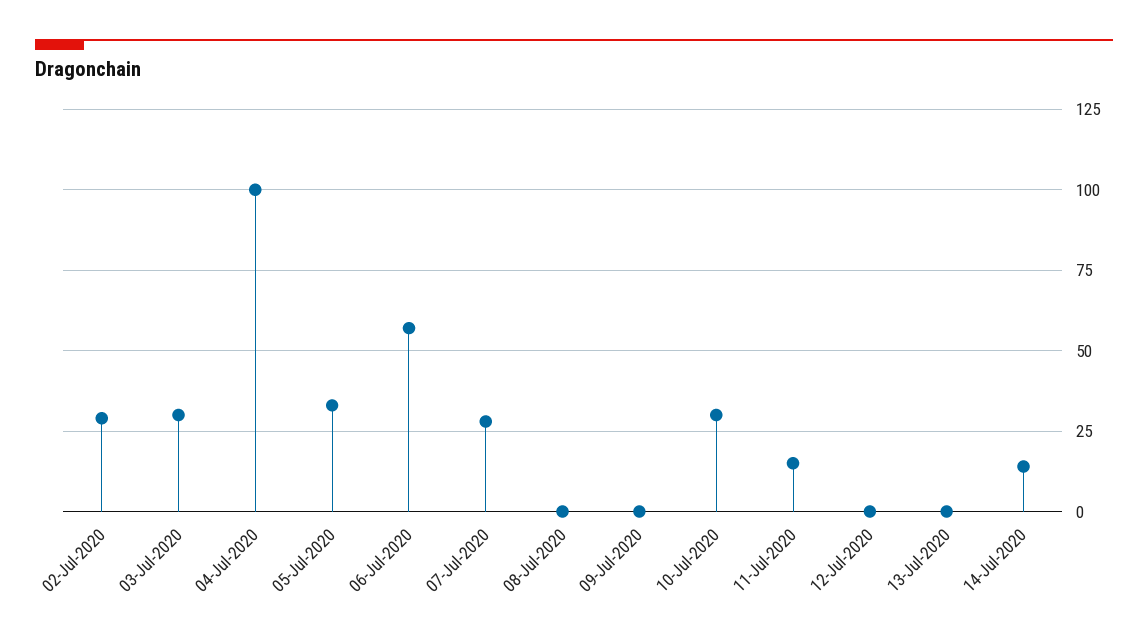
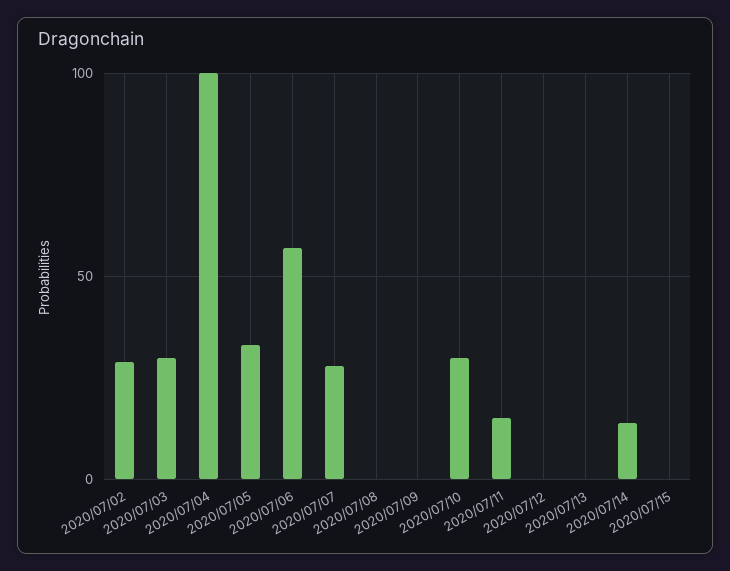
2020/07/15: none -> 0

